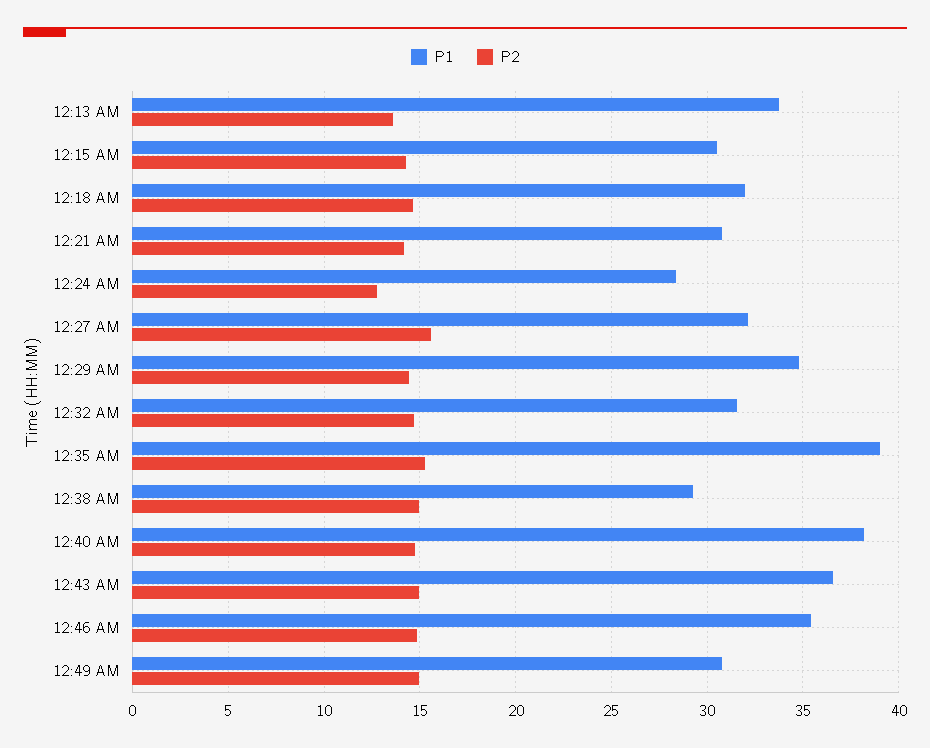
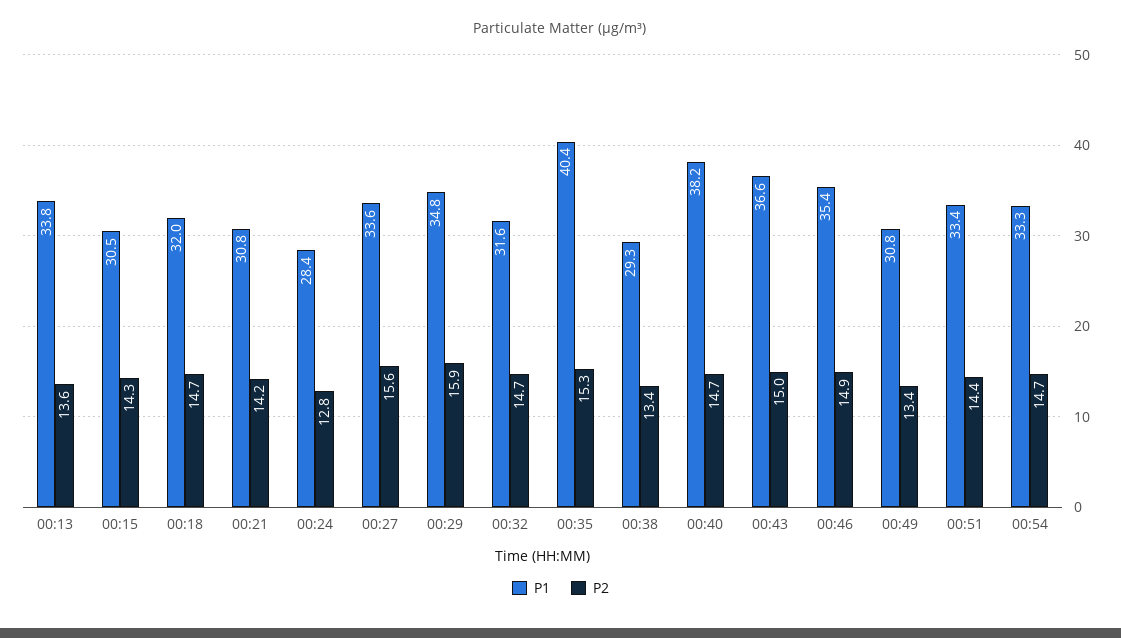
P1, 12:27 AM: 32 -> 33.6
P2, 12:29 AM: 14.5 -> 15.9
P1, 12:35 AM: 39 -> 40.4
P2, 12:38 AM: 15 -> 13.4
P2, 12:49 AM: 15 -> 13.4
P1, 00:51: none -> 33.4
P2, 00:51: none -> 14.4
P1, 00:54: none -> 33.3
P2, 00:54: none -> 14.7

